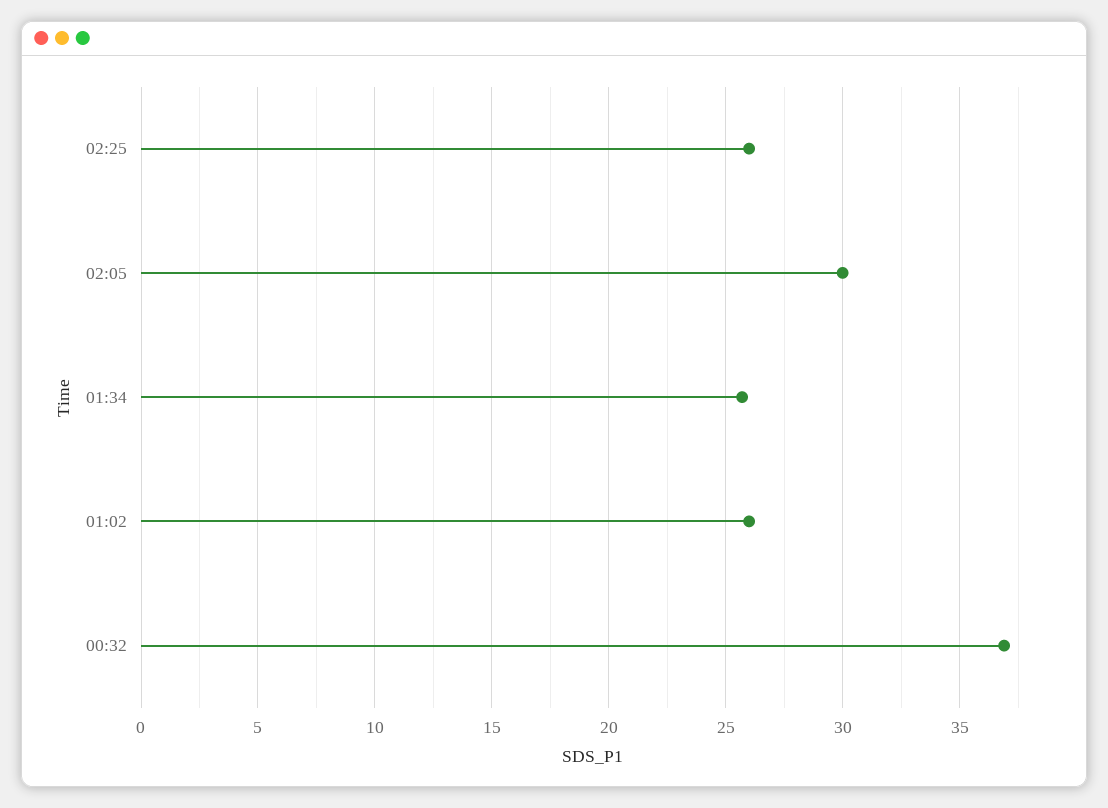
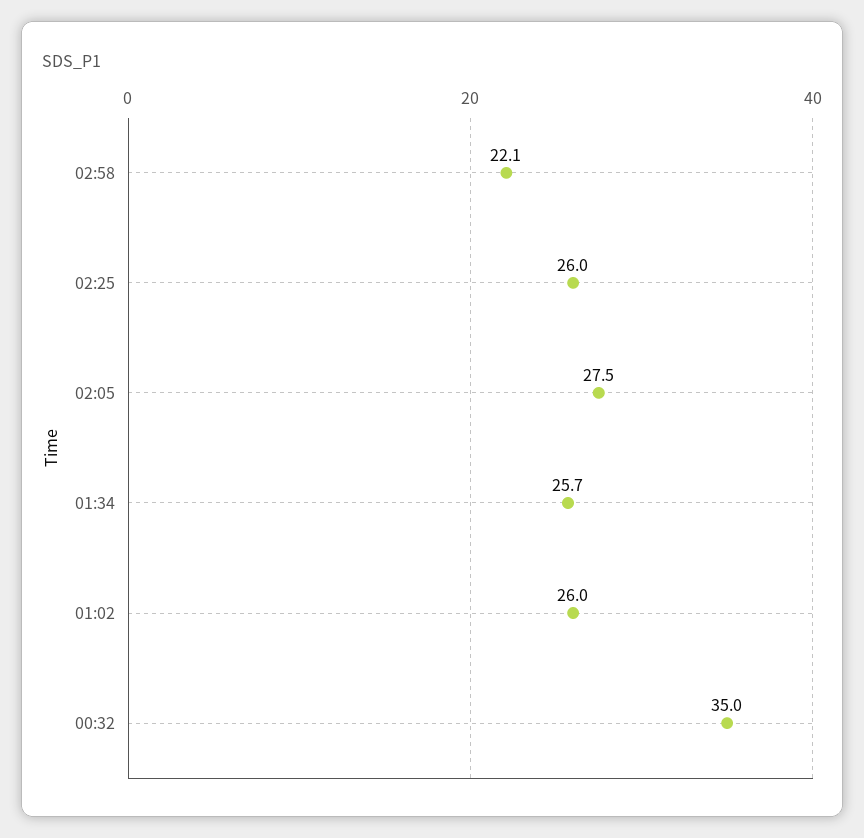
02:05: 30 -> 27.5
00:32: 37 -> 35
02:58: none -> 22.1

